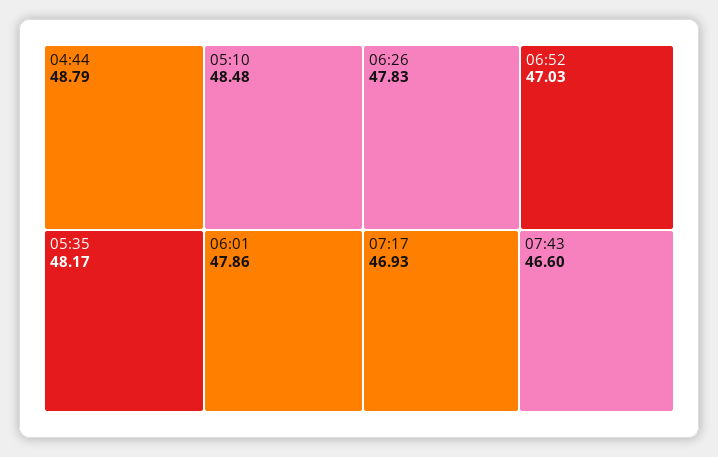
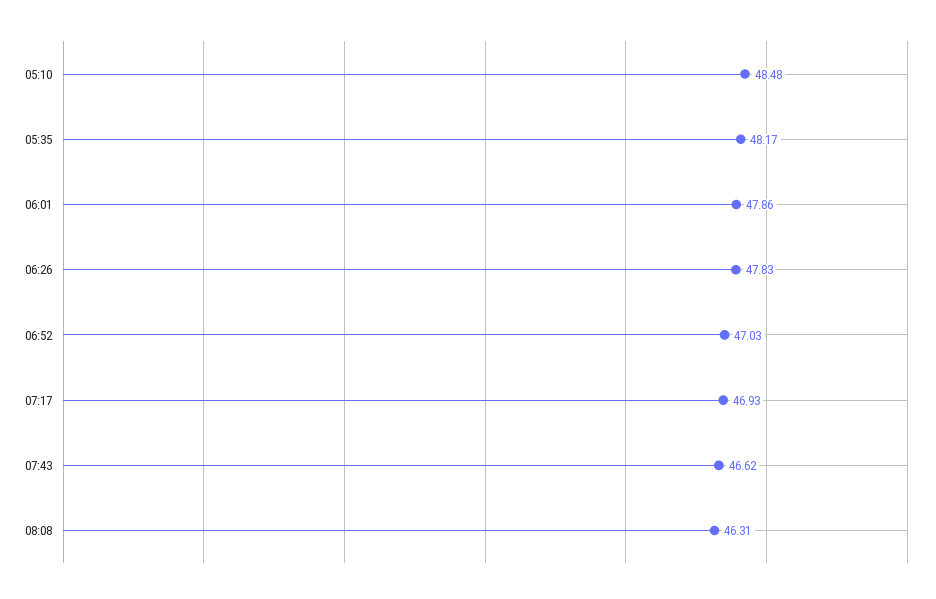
04:44: 48.79 -> none
07:43: 46.6 -> 46.62
08:08: none -> 46.31

